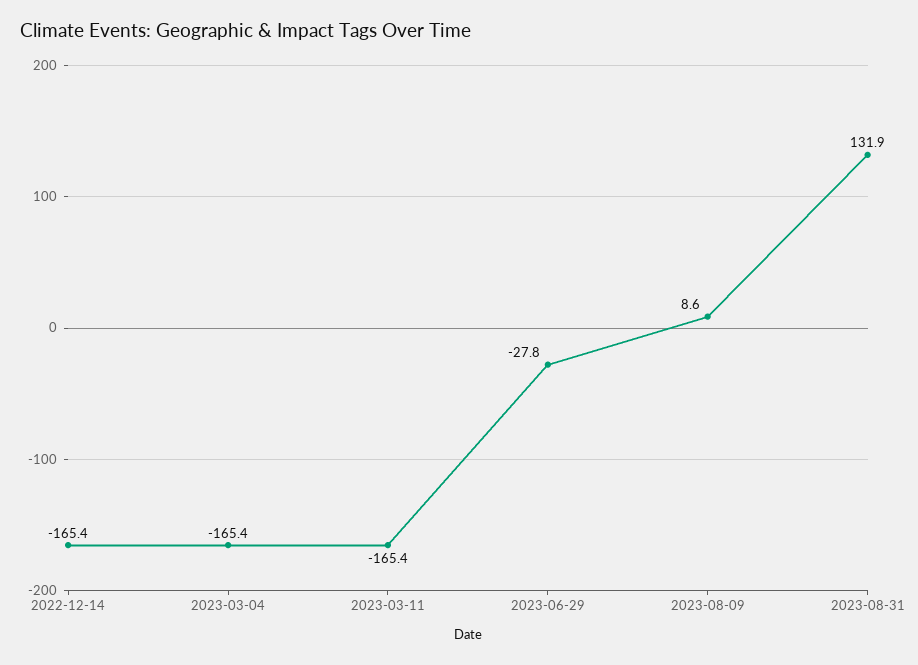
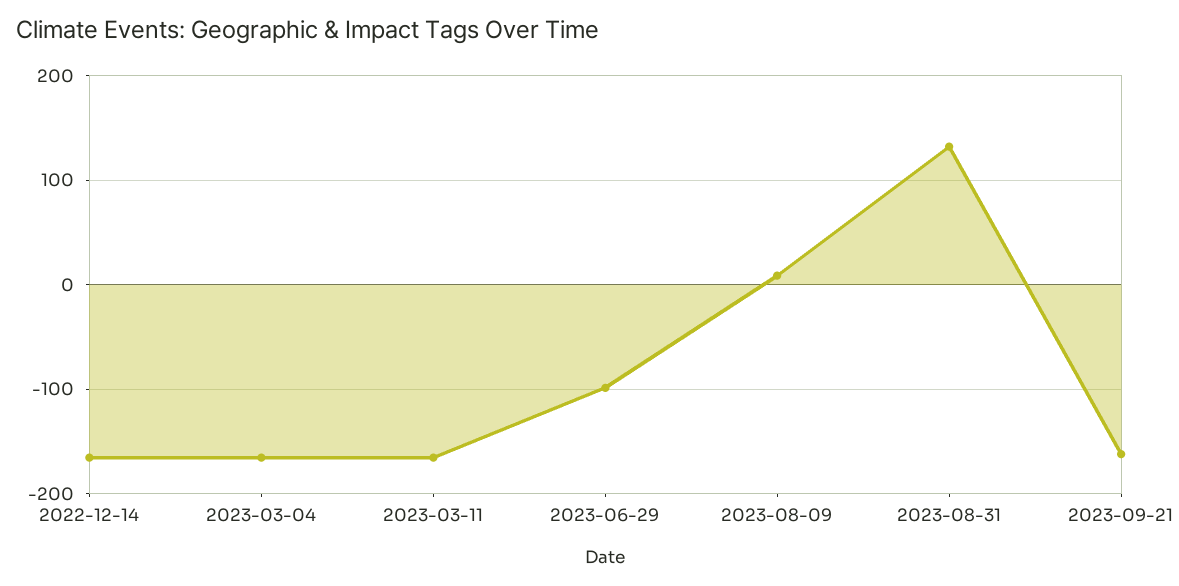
2023-06-29: -27.8 -> -100
2023-09-21: none -> -160

